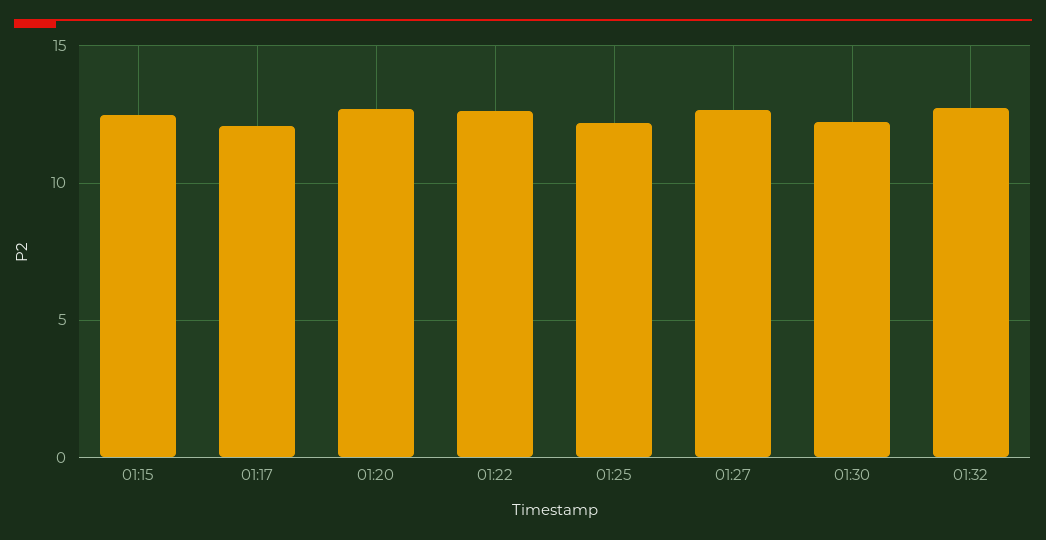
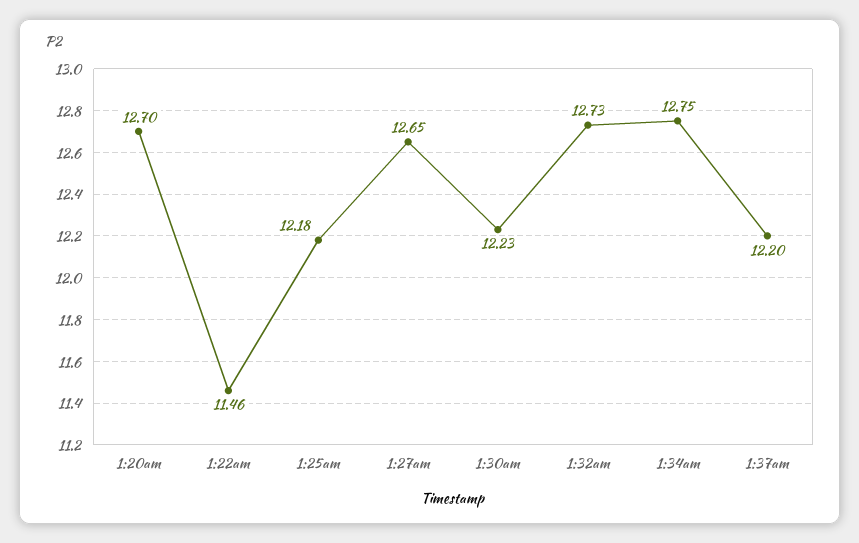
01:15: 12.5 -> none
01:17: 12 -> none
01:22: 12.5 -> 11.46
1:34am: none -> 12.75
1:37am: none -> 12.2

